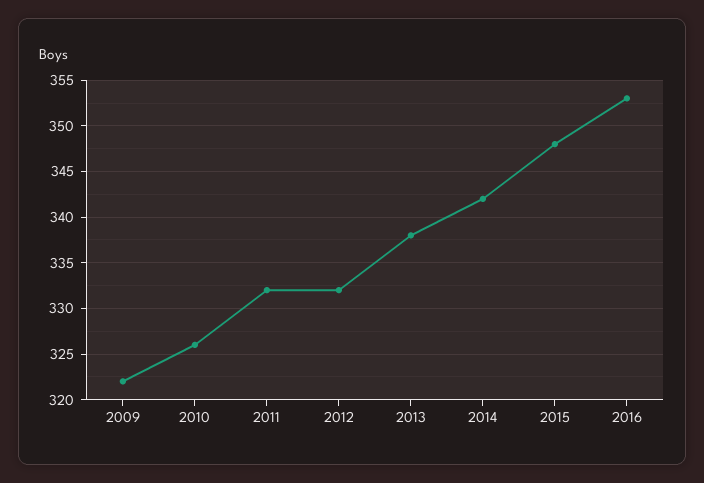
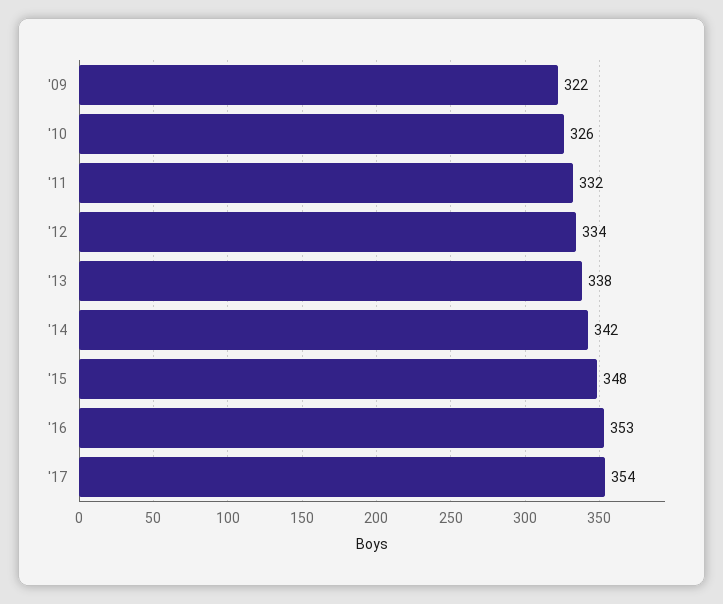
2012: 332 -> 334
'17: none -> 354

